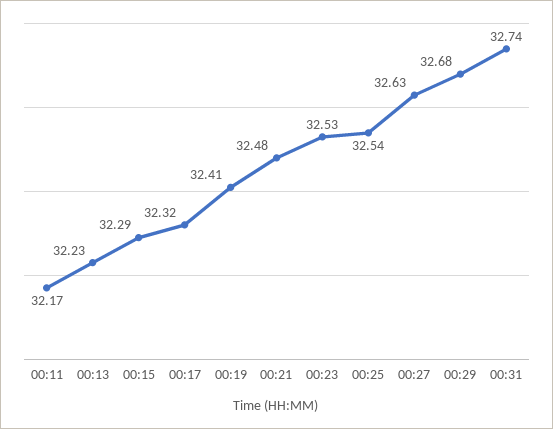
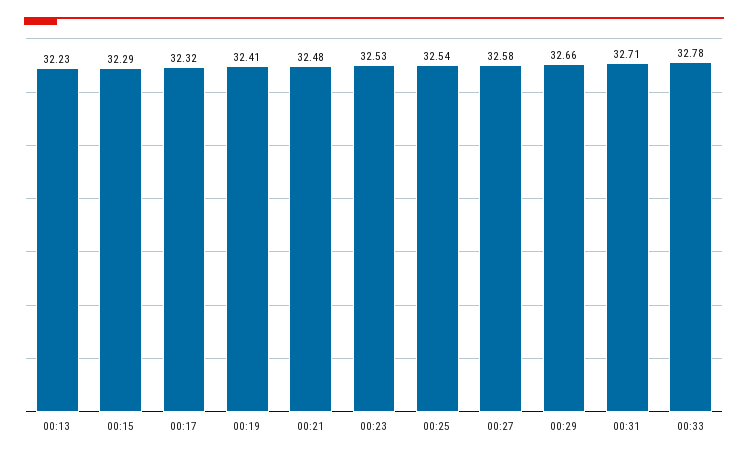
00:11: 32.17 -> none
00:27: 32.63 -> 32.58
00:29: 32.68 -> 32.66
00:31: 32.74 -> 32.71
00:33: none -> 32.78

